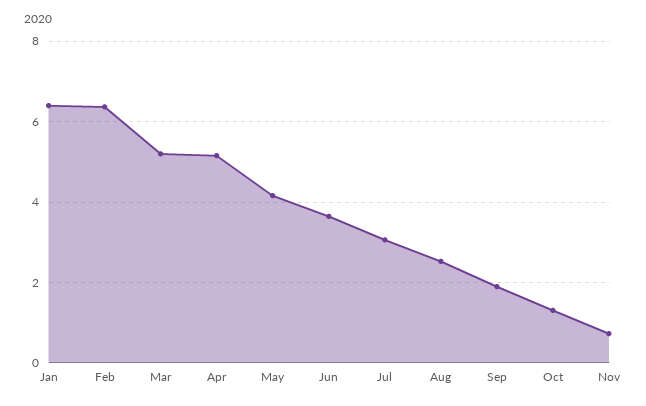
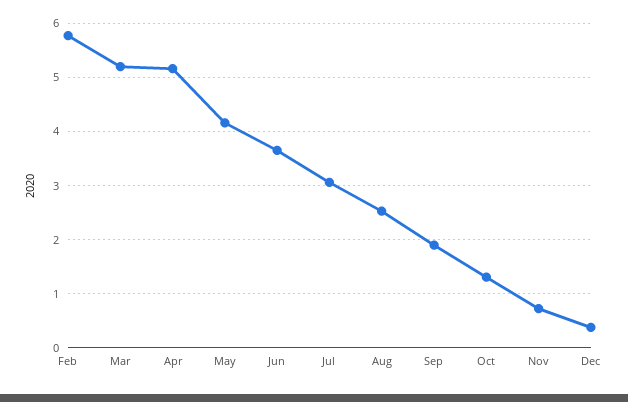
Jan: 6.4 -> none
Feb: 6.4 -> 5.8
Dec: none -> 0.4

